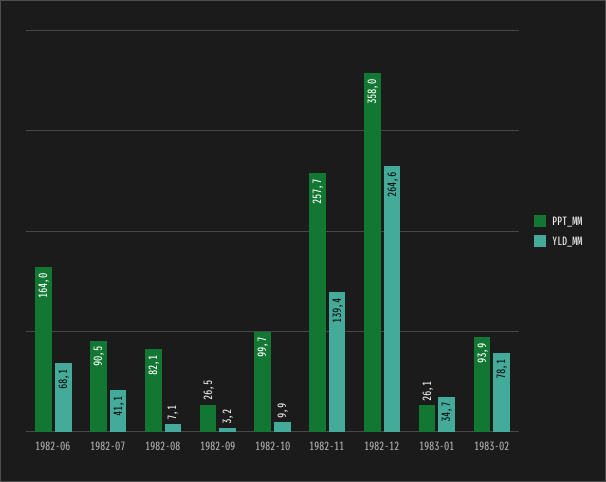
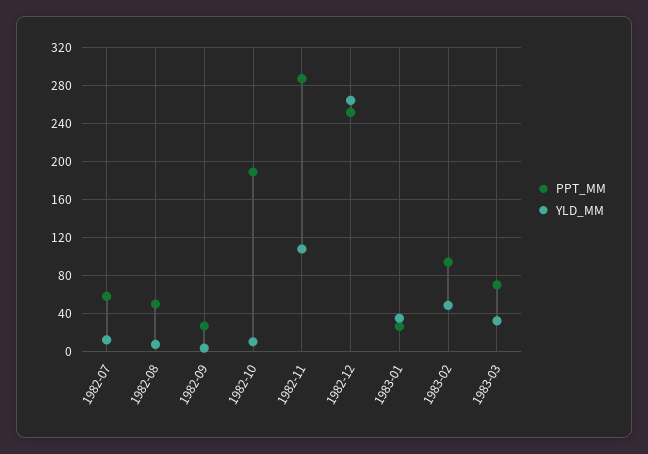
PPT_MM, 1982-06: 164 -> none
YLD_MM, 1982-06: 68.1 -> none
PPT_MM, 1982-07: 90.5 -> 60
YLD_MM, 1982-07: 41.1 -> 10
PPT_MM, 1982-08: 82.1 -> 50
PPT_MM, 1982-10: 99.7 -> 190
PPT_MM, 1982-11: 257.7 -> 290
YLD_MM, 1982-11: 139.4 -> 110
PPT_MM, 1982-12: 358 -> 250
YLD_MM, 1983-02: 78.1 -> 50
PPT_MM, 1983-03: none -> 70
YLD_MM, 1983-03: none -> 30

